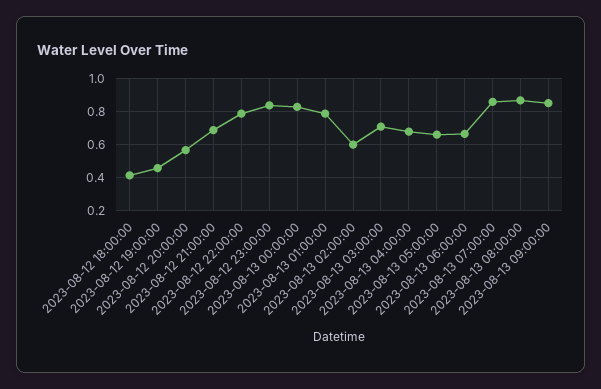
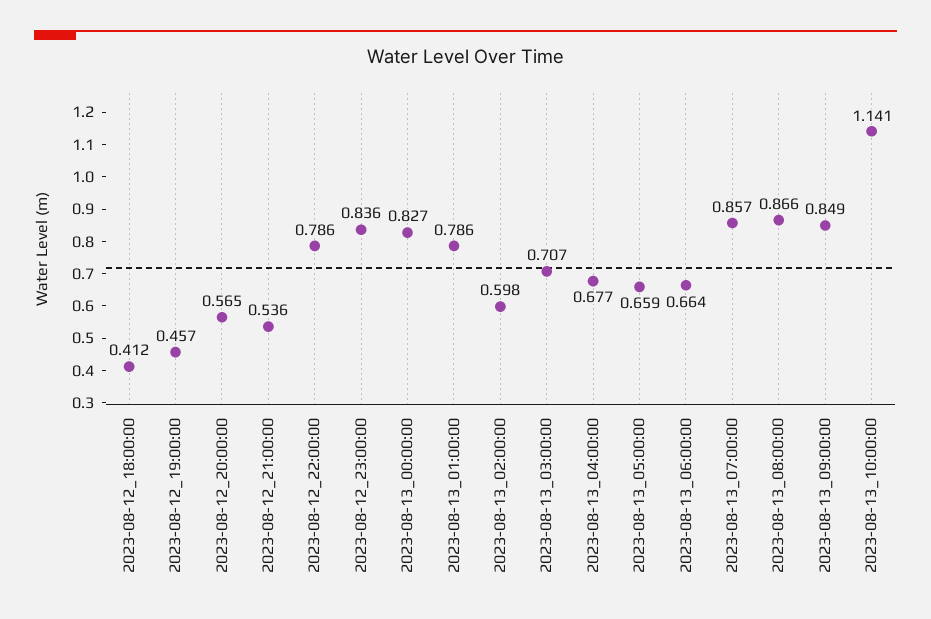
2023-08-12 21:00:00: 0.7 -> 0.536
2023-08-13_10:00:00: none -> 1.141

